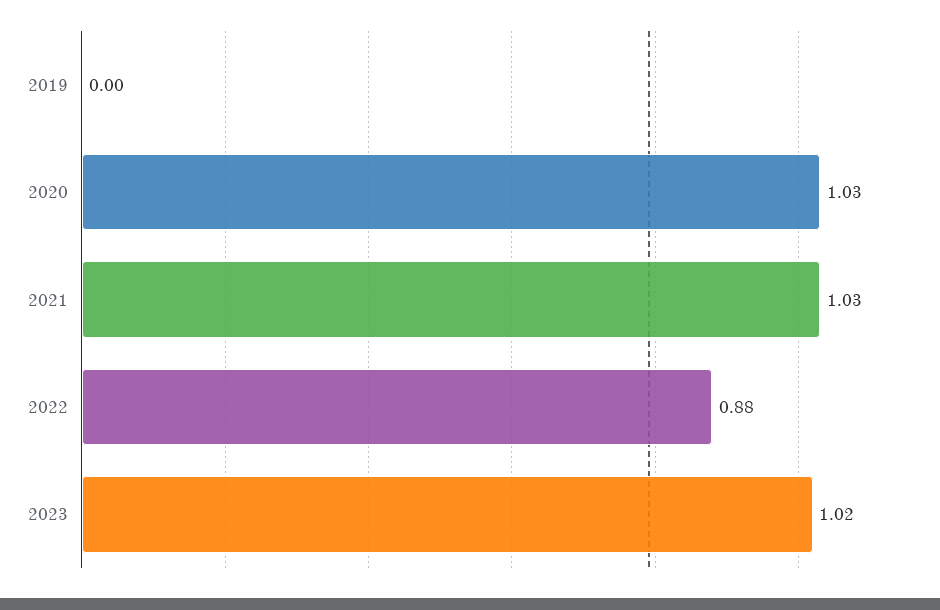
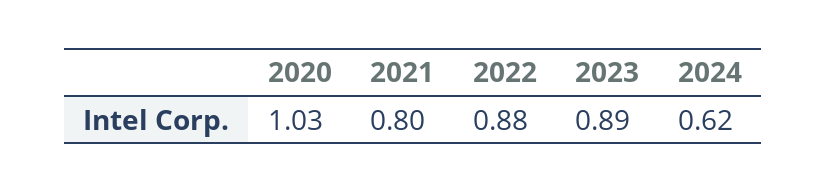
2019: 0 -> none
2021: 1.03 -> 0.8
2023: 1.02 -> 0.89
2024: none -> 0.62

